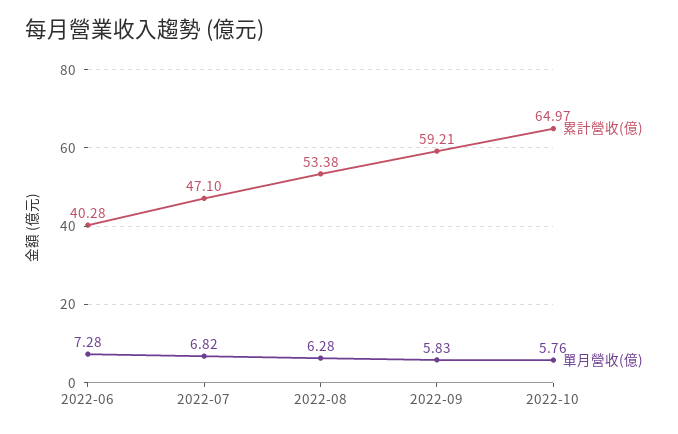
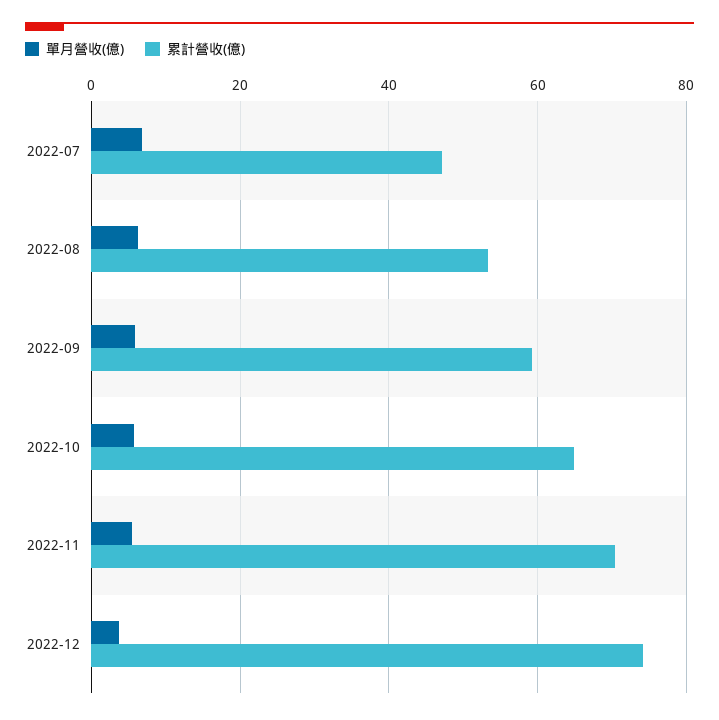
累計營收(億), 2022-06: 40.28 -> none
單月營收(億), 2022-06: 7.28 -> none
單月營收(億), 2022-11: none -> 6
累計營收(億), 2022-11: none -> 70
單月營收(億), 2022-12: none -> 4
累計營收(億), 2022-12: none -> 74

